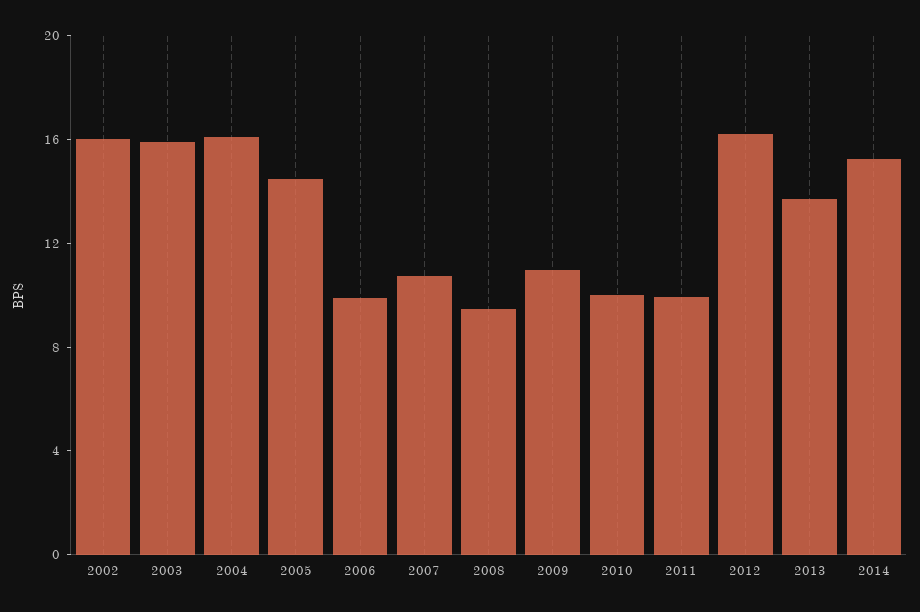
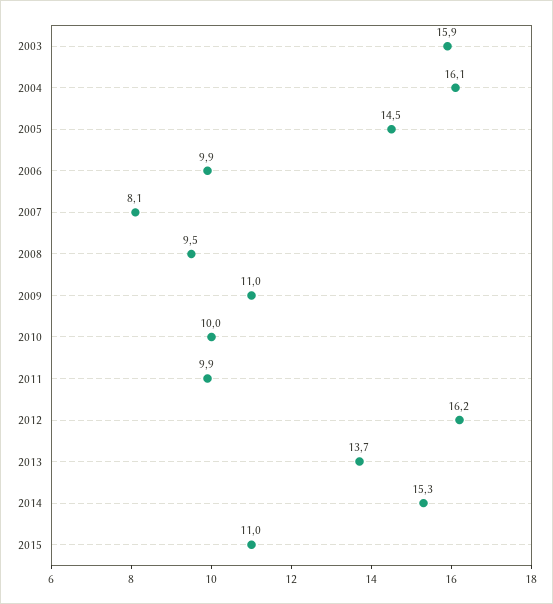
2002: 16 -> none
2007: 11 -> 8.1
2015: none -> 11

